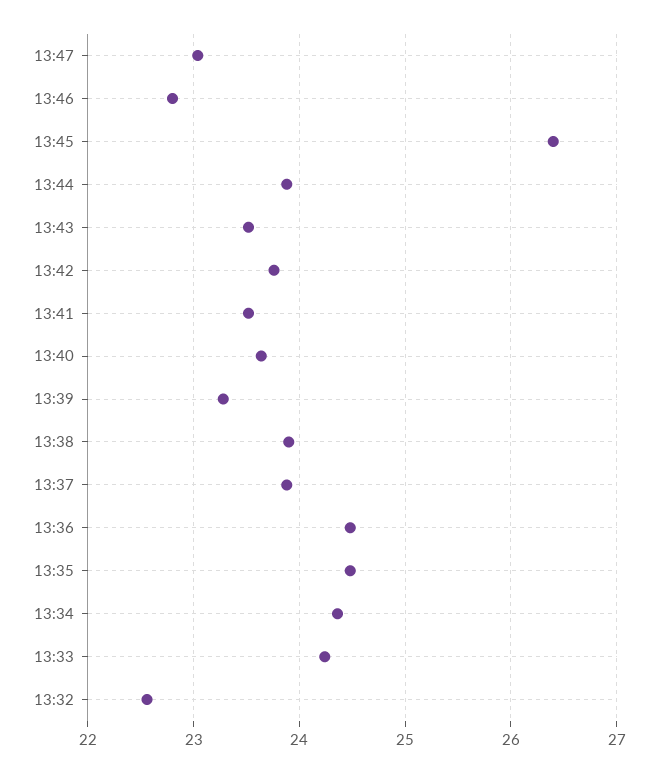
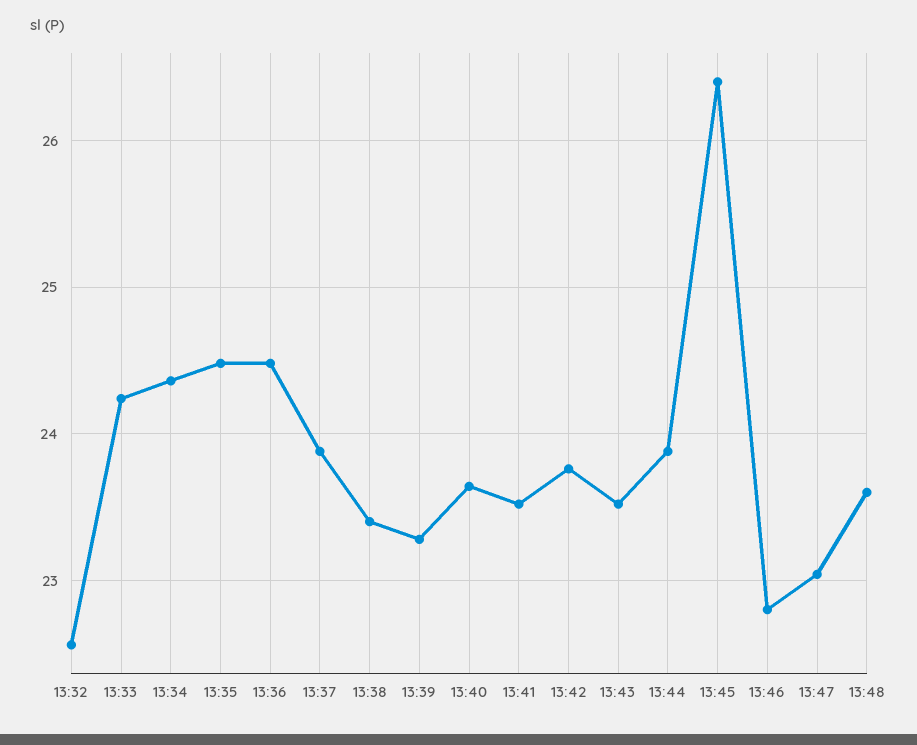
13:38: 23.9 -> 23.4
13:48: none -> 23.6

